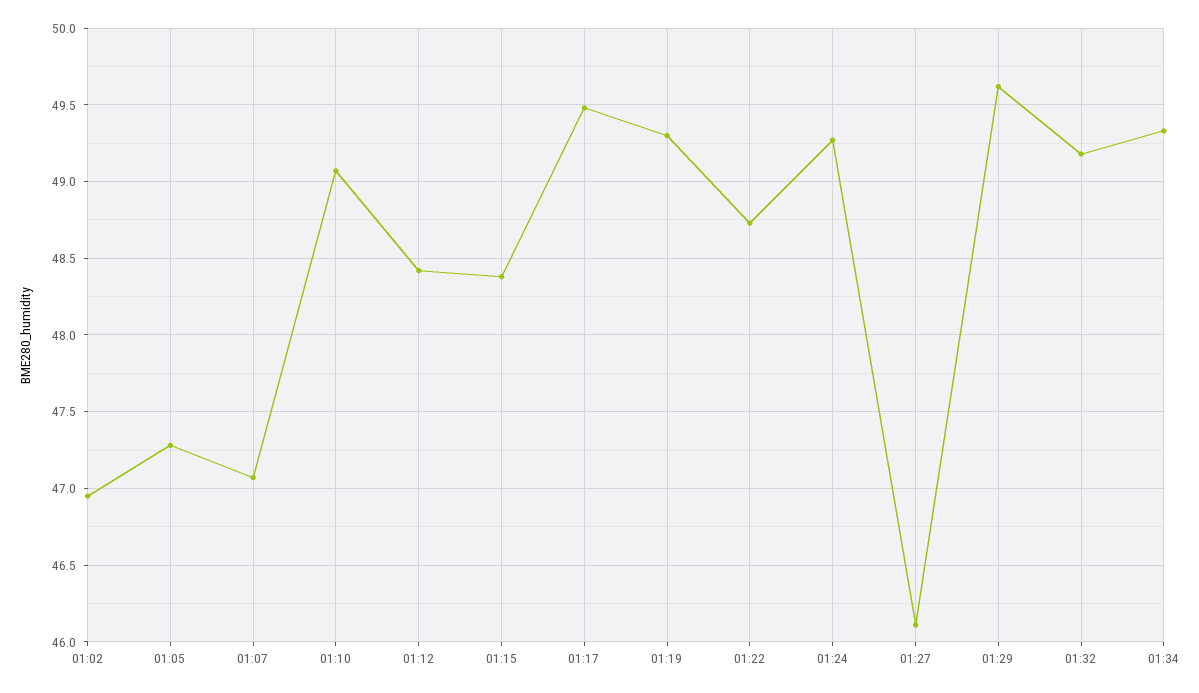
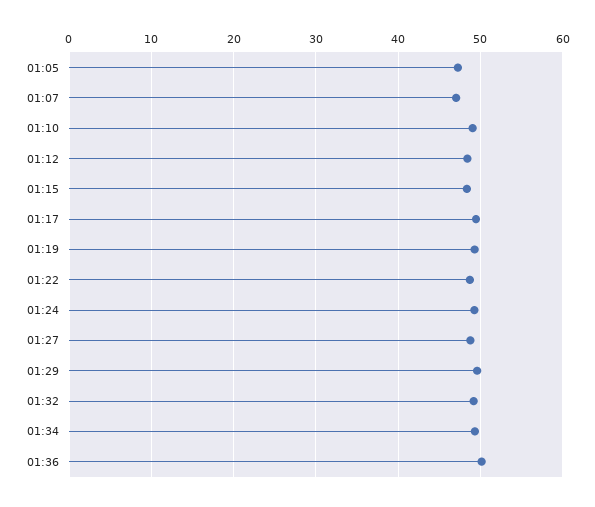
01:02: 46.95 -> none
01:27: 46.1 -> 49
01:36: none -> 50

